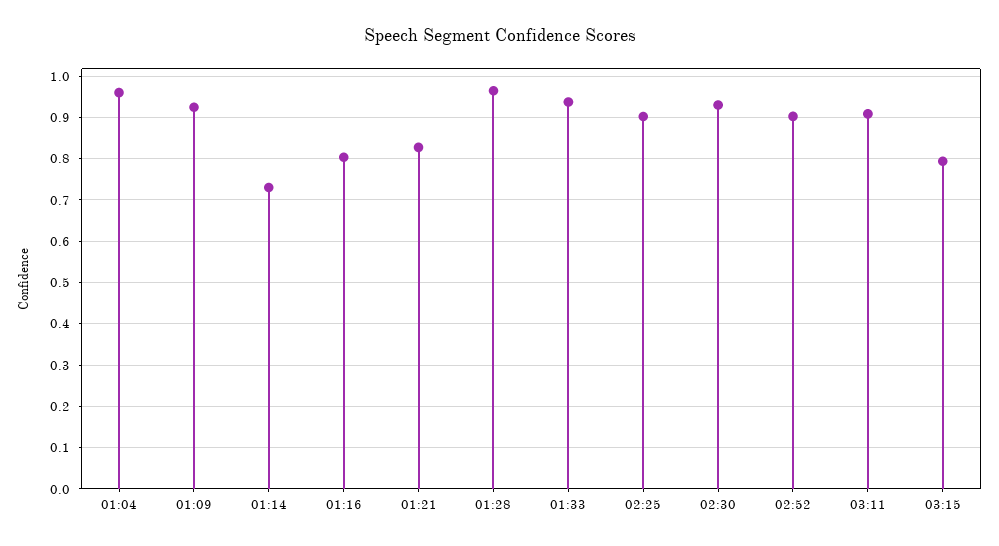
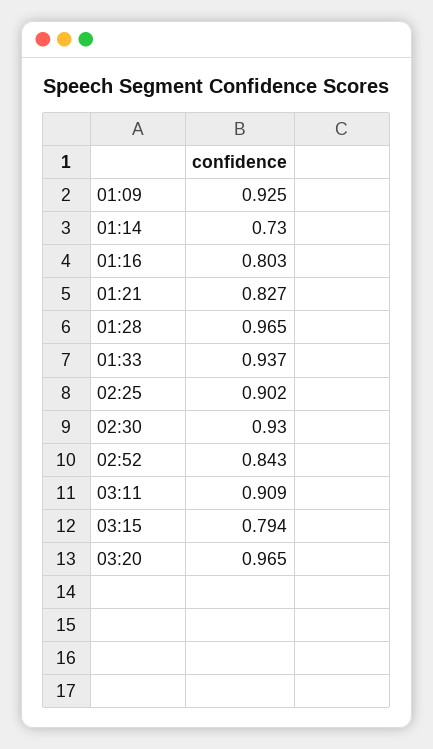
01:04: 0.96 -> none
02:52: 0.9 -> 0.843
03:20: none -> 0.965

